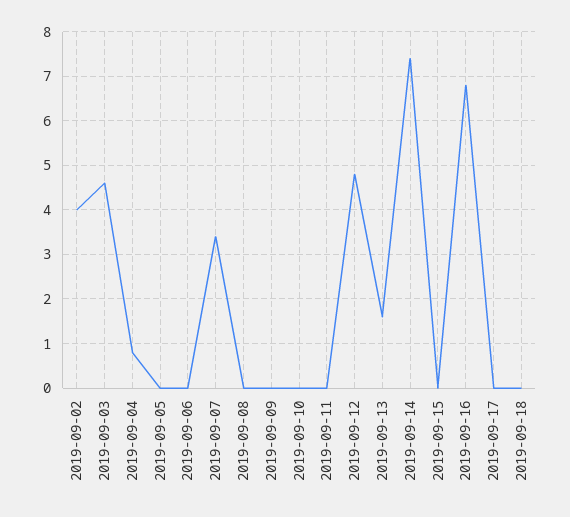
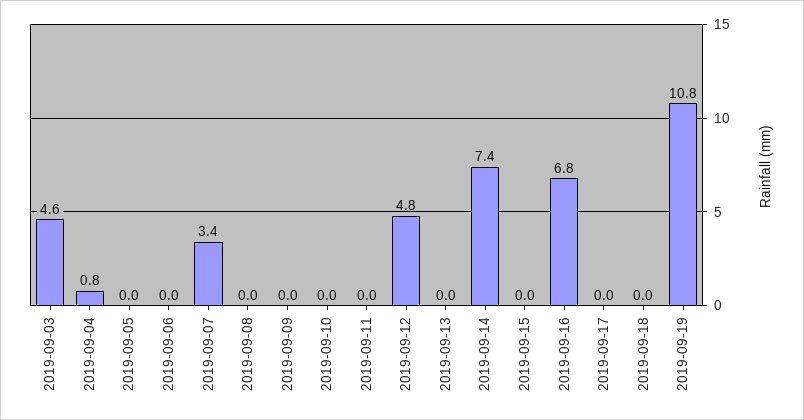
2019-09-02: 4 -> none
2019-09-13: 1.5 -> 0
2019-09-19: none -> 10.8

